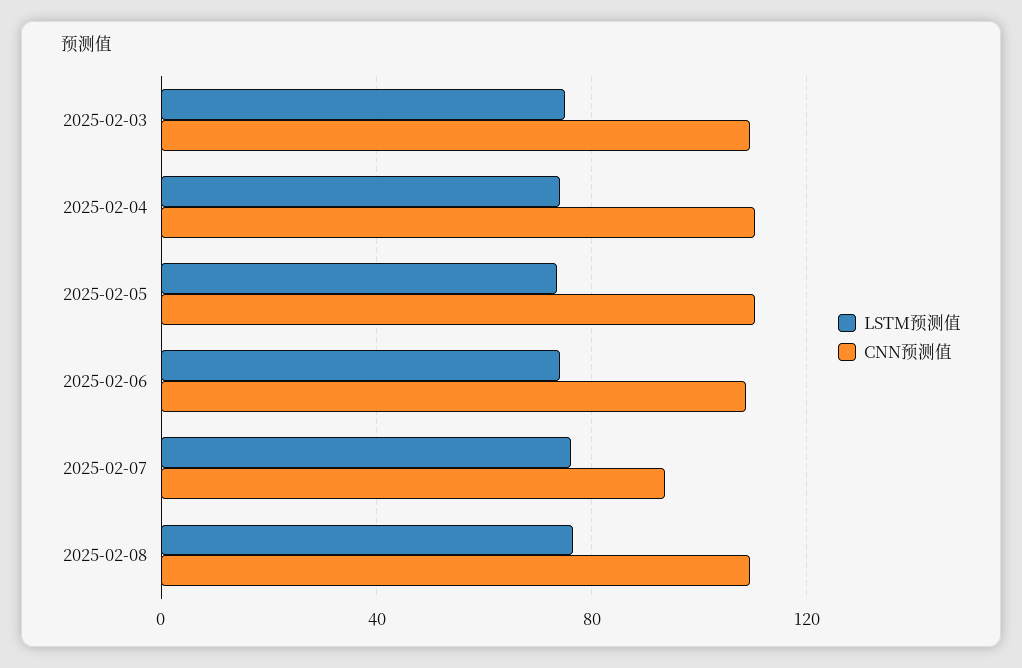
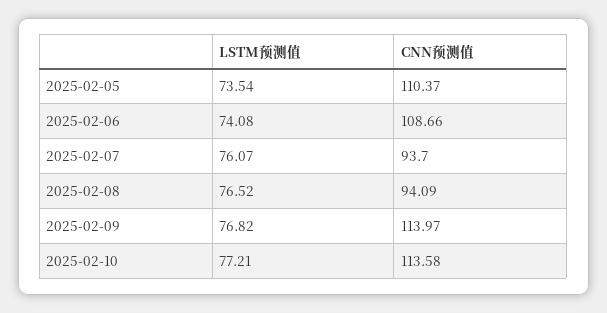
LSTM预测值, 2025-02-03: 75 -> none
CNN预测值, 2025-02-03: 110 -> none
LSTM预测值, 2025-02-04: 75 -> none
CNN预测值, 2025-02-04: 110 -> none
CNN预测值, 2025-02-08: 110 -> 94.09
LSTM预测值, 2025-02-09: none -> 76.82
CNN预测值, 2025-02-09: none -> 113.97
LSTM预测值, 2025-02-10: none -> 77.21
CNN预测值, 2025-02-10: none -> 113.58

